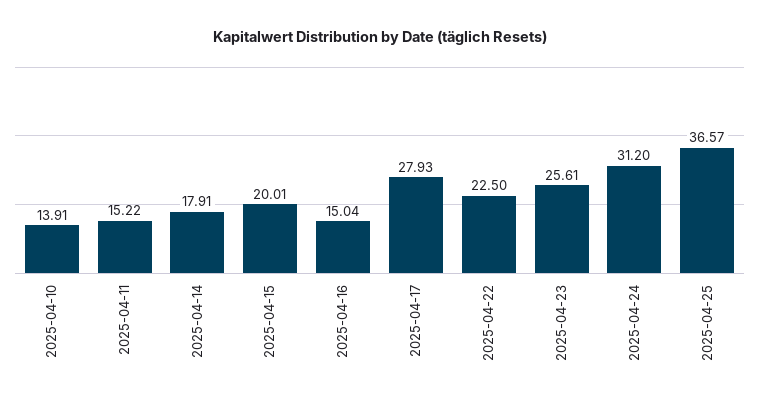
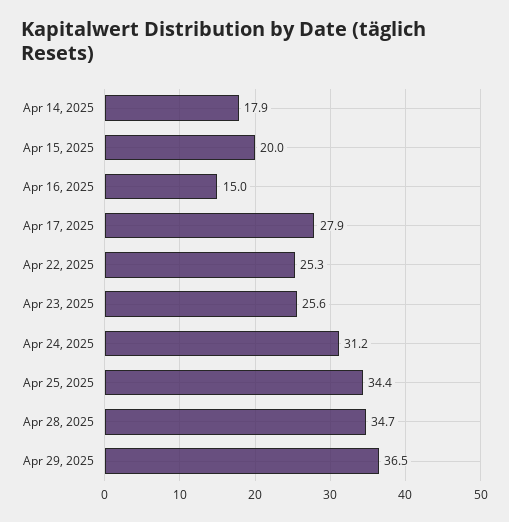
2025-04-10: 13.91 -> none
2025-04-11: 15.22 -> none
2025-04-22: 22.5 -> 25.3
2025-04-25: 36.57 -> 34.4
Apr 28, 2025: none -> 34.7
Apr 29, 2025: none -> 36.5

